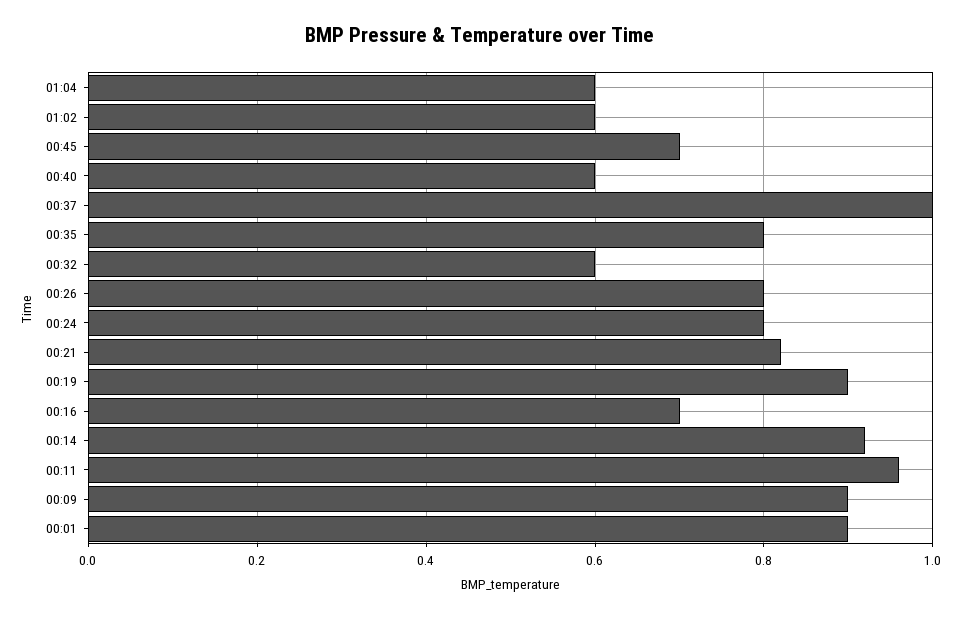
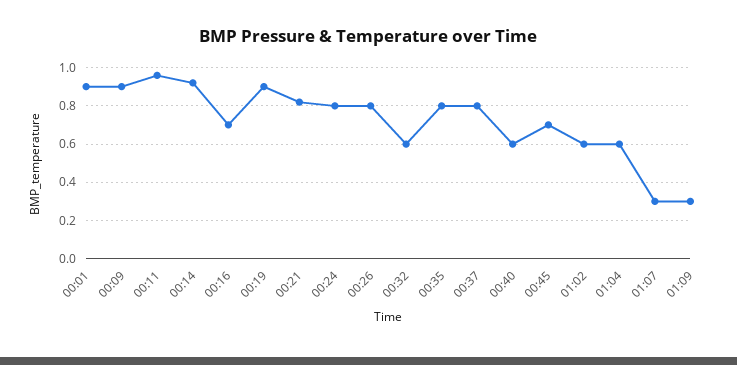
00:37: 1 -> 0.8
01:07: none -> 0.3
01:09: none -> 0.3

